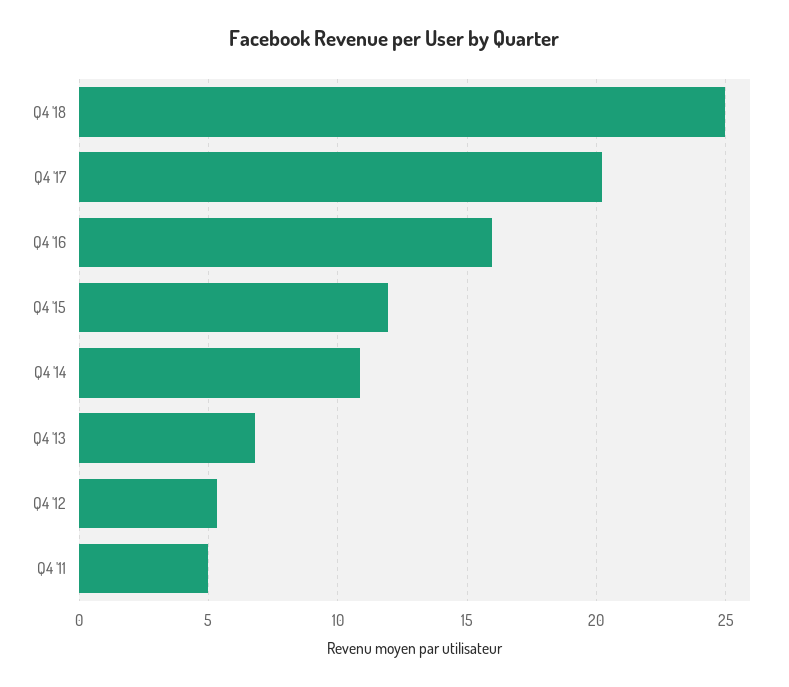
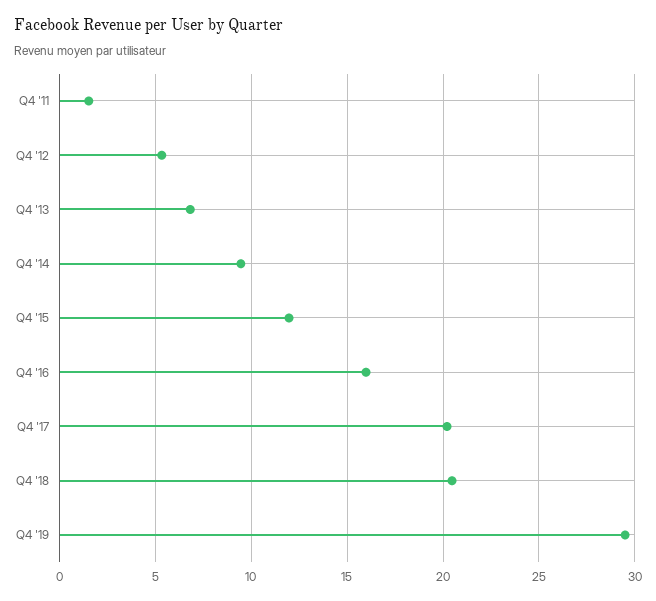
Q4 '18: 25 -> 20.5
Q4 '14: 11 -> 9.5
Q4 '11: 5 -> 1.5
Q4 '19: none -> 29.5

